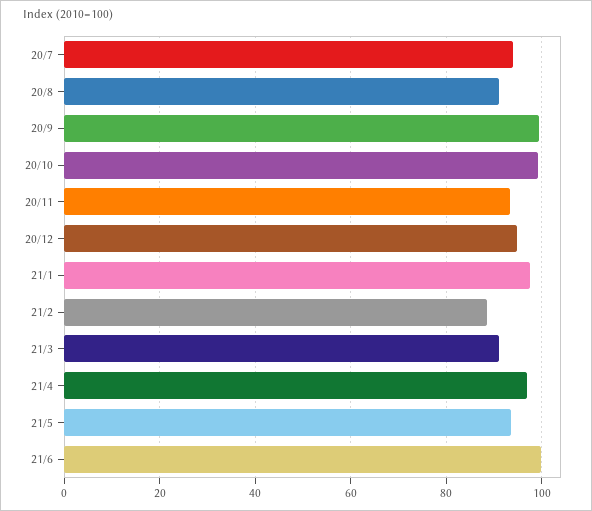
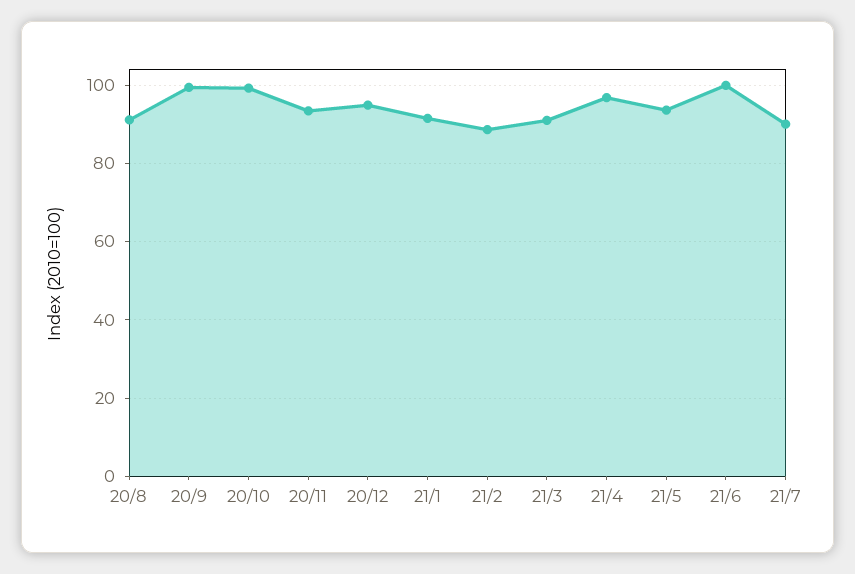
20/7: 94 -> none
21/1: 98 -> 92
21/7: none -> 90

